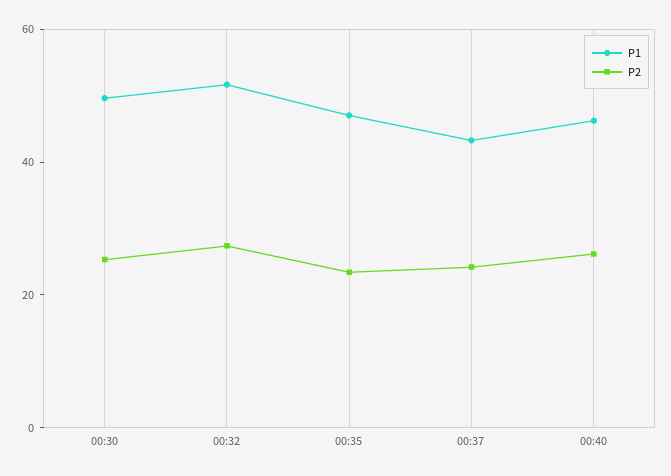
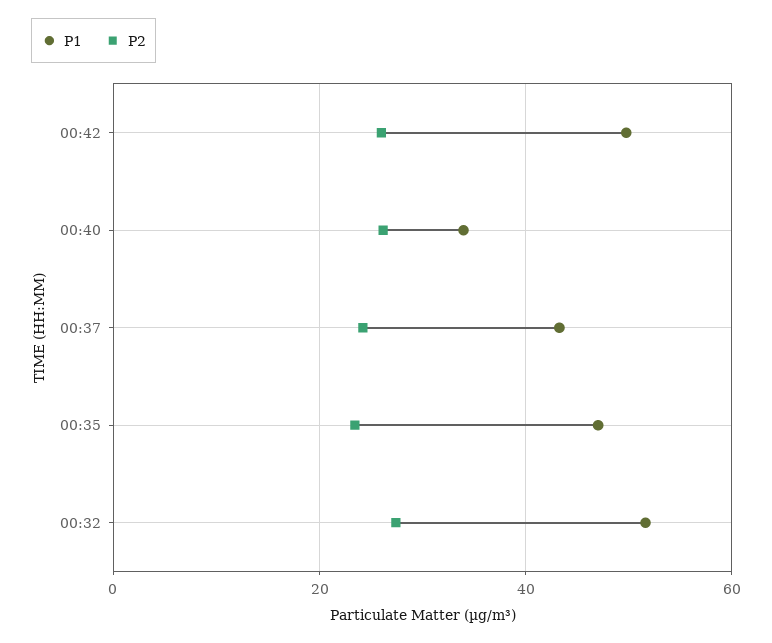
P1, 00:30: 50 -> none
P2, 00:30: 25 -> none
P1, 00:40: 45 -> 34
P1, 00:42: none -> 50
P2, 00:42: none -> 26

